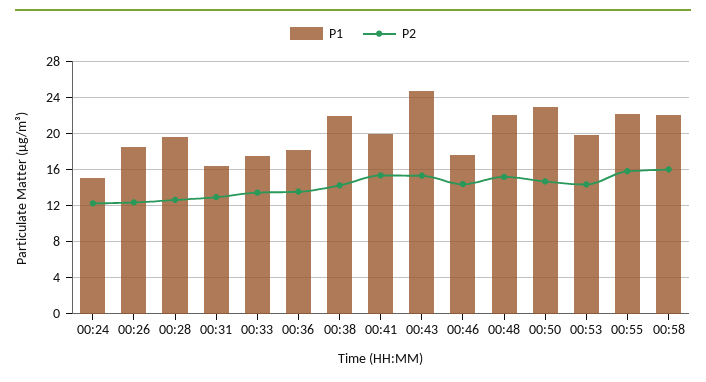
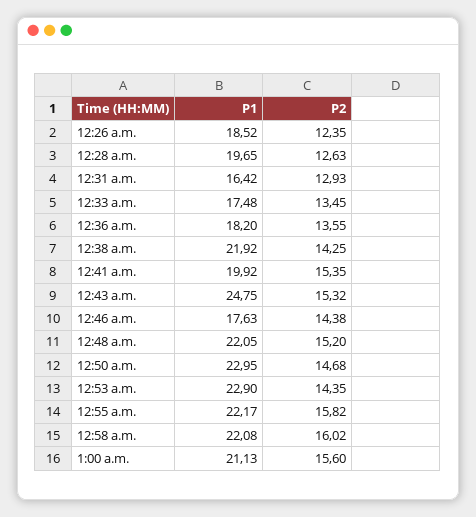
P1, 00:24: 15 -> none
P2, 00:24: 12 -> none
P1, 00:53: 20 -> 22.9
P1, 1:00 a.m.: none -> 21.13
P2, 1:00 a.m.: none -> 15.6

